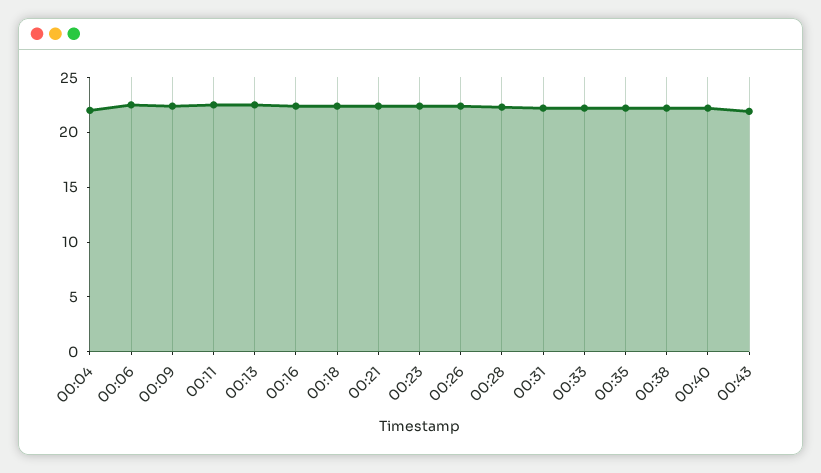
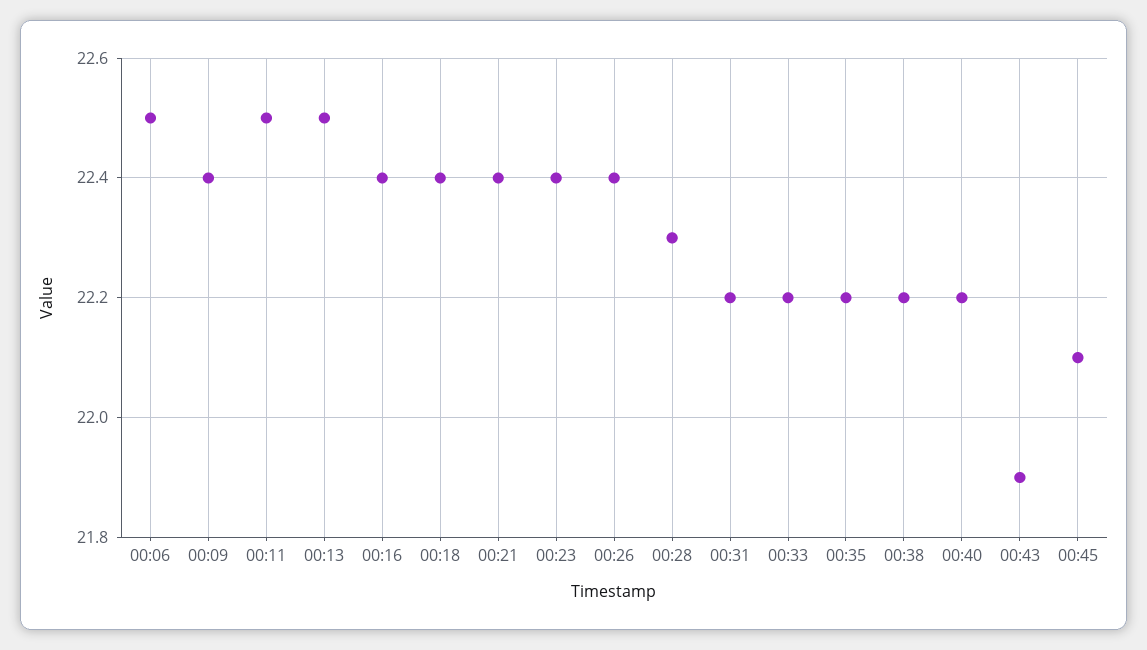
00:04: 22 -> none
00:45: none -> 22.1

